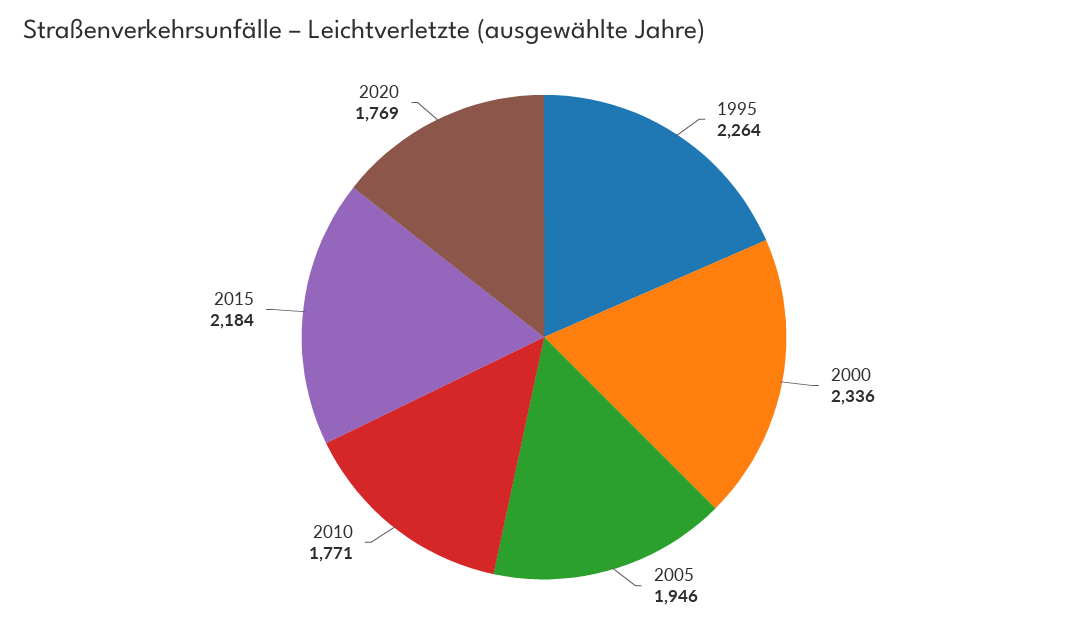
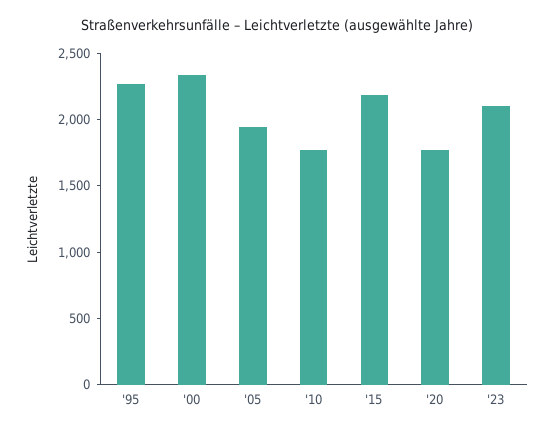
'23: none -> 2100

